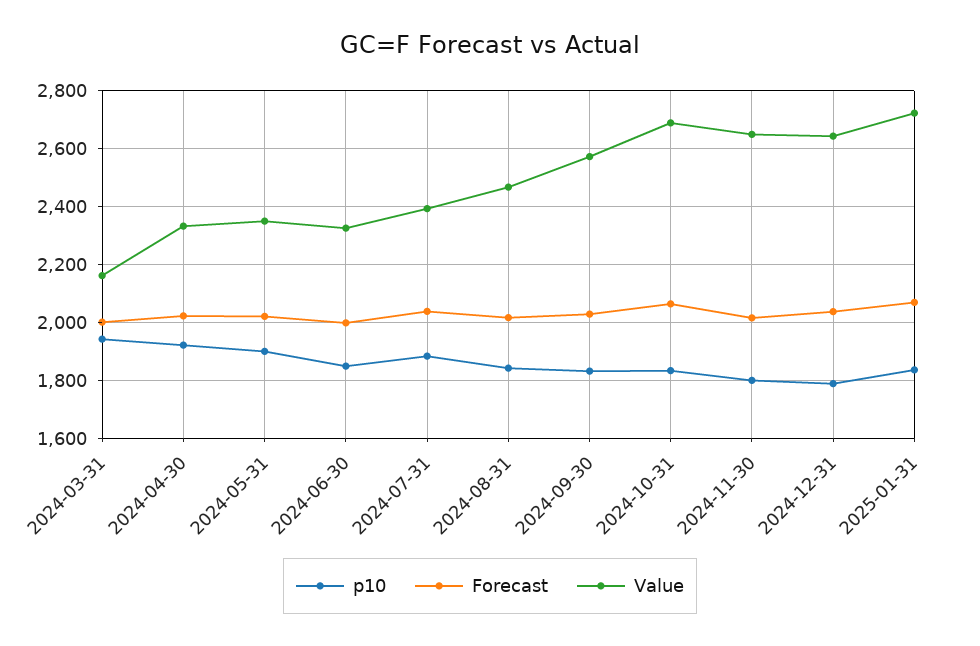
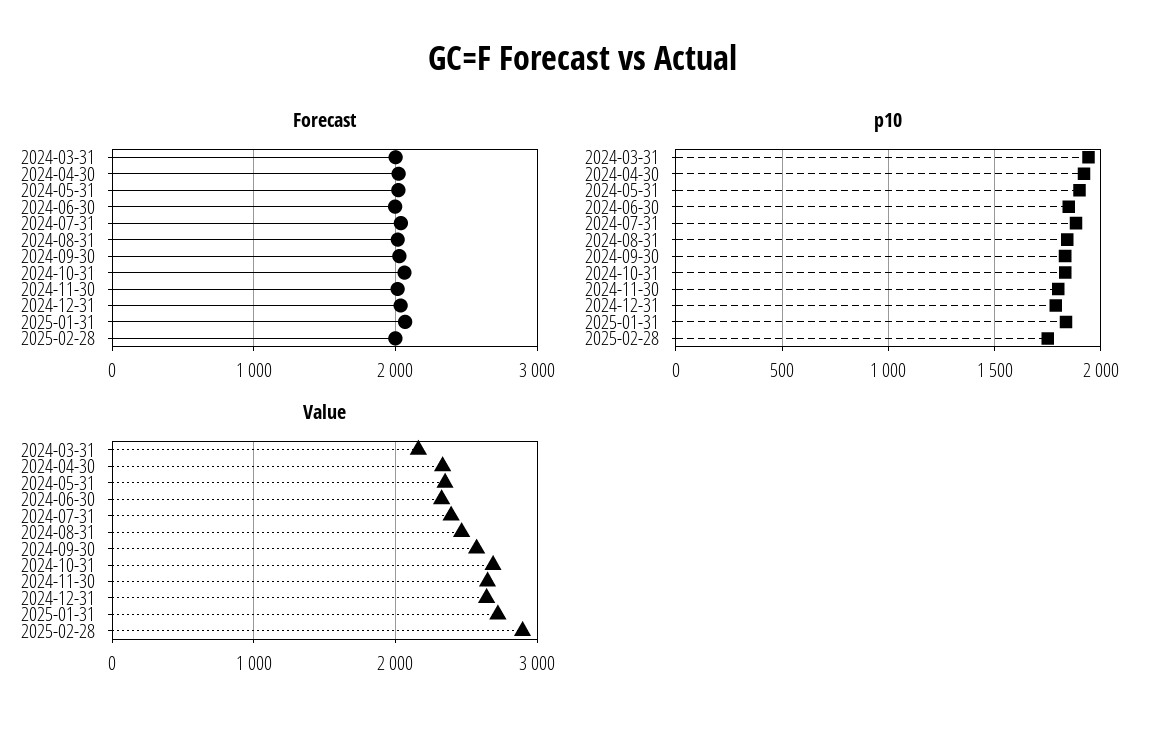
Forecast, 2025-02-28: none -> 2000
p10, 2025-02-28: none -> 1750
Value, 2025-02-28: none -> 2900

